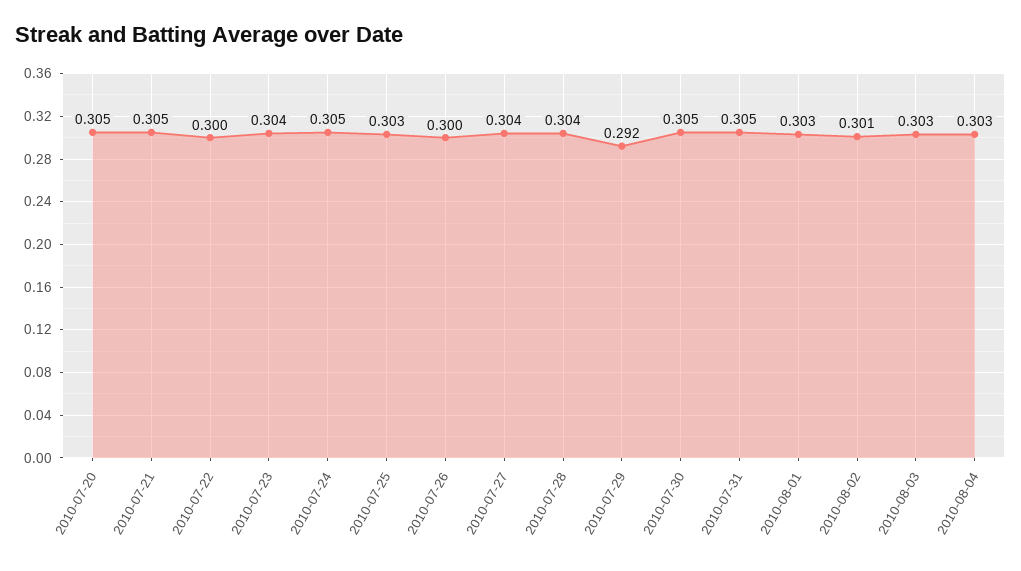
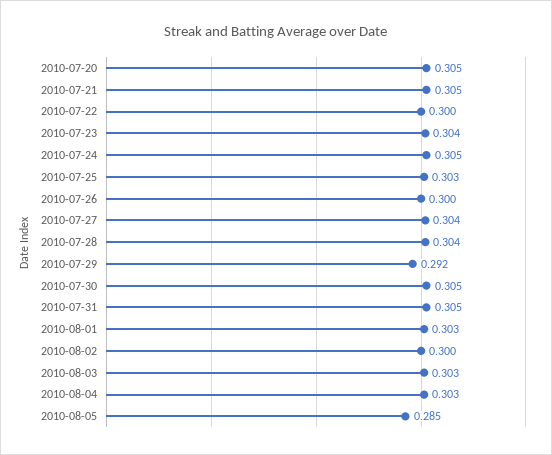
2010-08-02: 0.301 -> 0.3
2010-08-05: none -> 0.285

